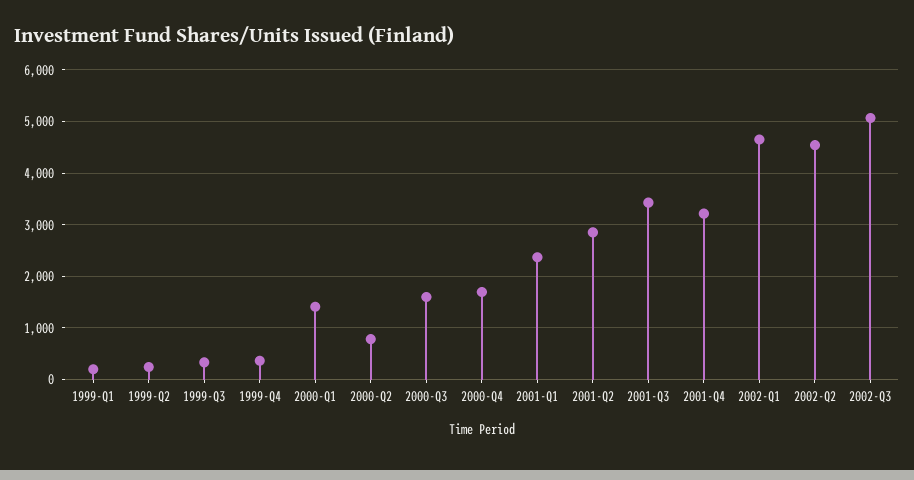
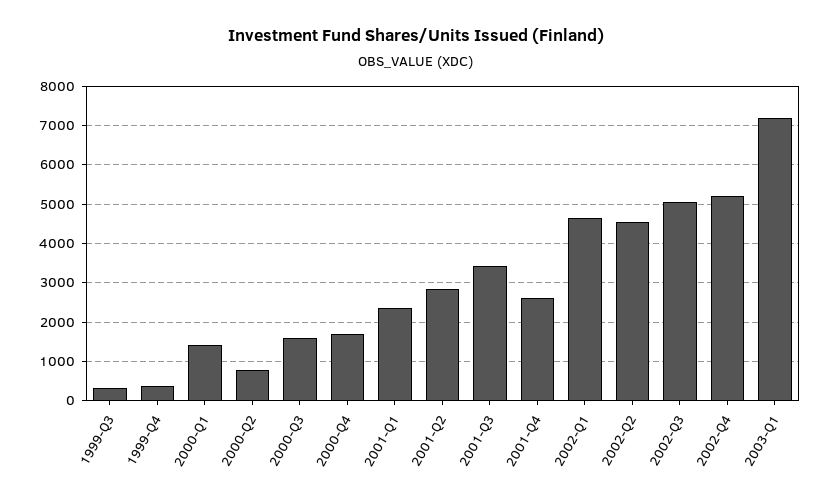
1999-Q1: 200 -> none
1999-Q2: 200 -> none
2001-Q4: 3200 -> 2600
2002-Q4: none -> 5200
2003-Q1: none -> 7200

